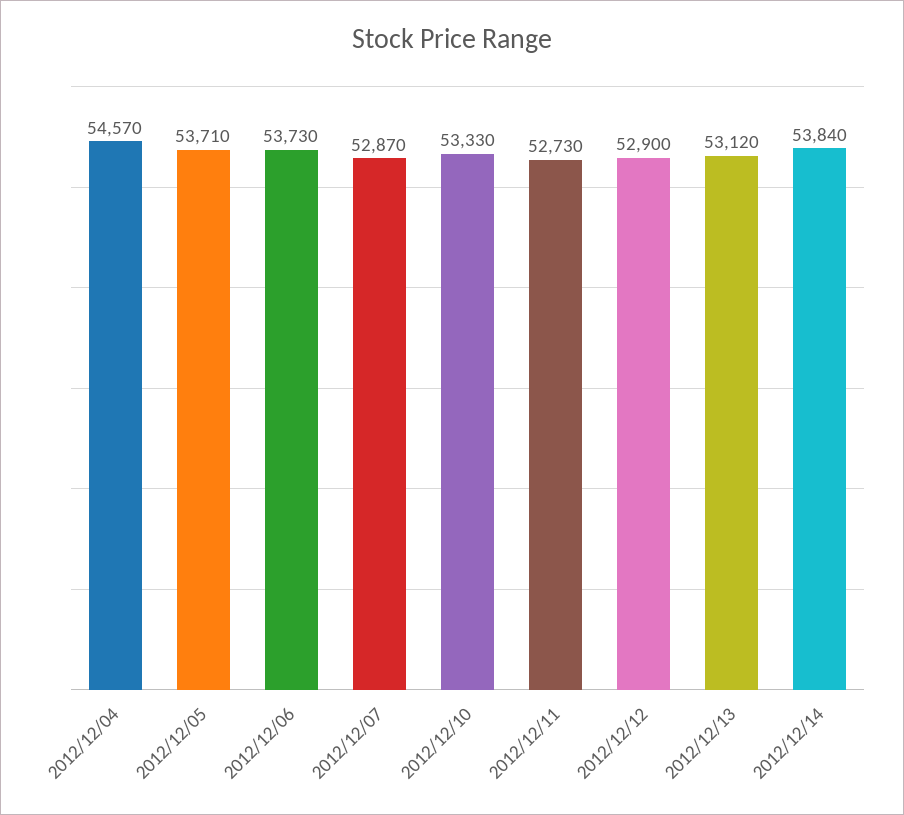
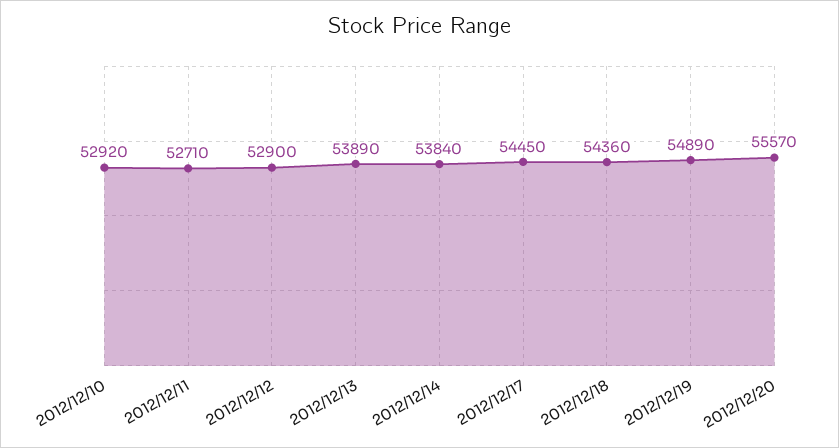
2012/12/04: 54570 -> none
2012/12/05: 53710 -> none
2012/12/06: 53730 -> none
2012/12/07: 52870 -> none
2012/12/10: 53330 -> 52920
2012/12/11: 52730 -> 52710
2012/12/13: 53120 -> 53890
2012/12/17: none -> 54450
2012/12/18: none -> 54360
2012/12/19: none -> 54890
2012/12/20: none -> 55570

